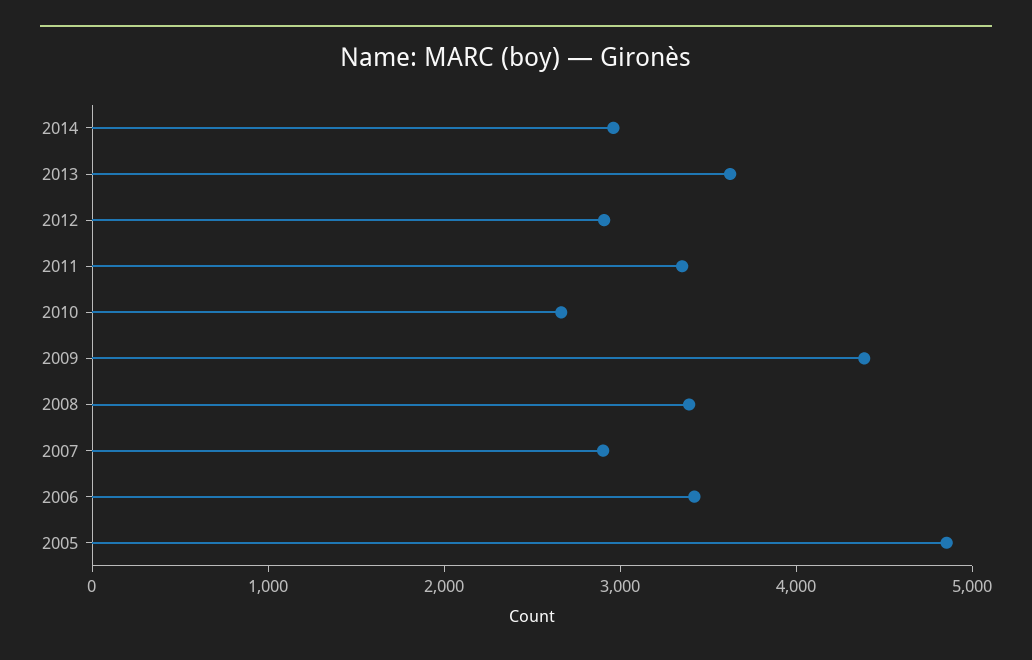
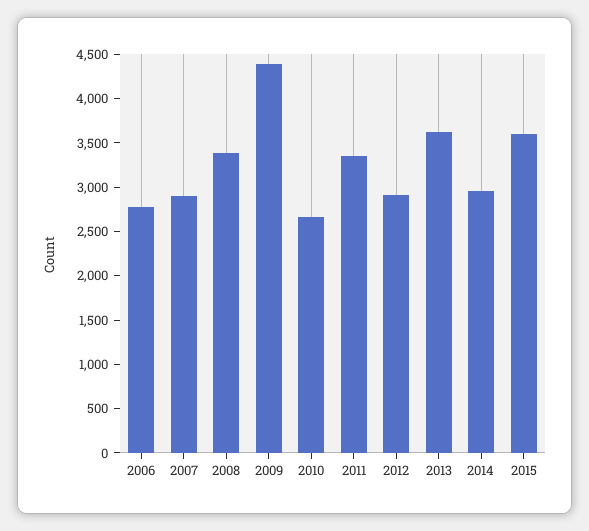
2006: 3400 -> 2800
2005: 4800 -> none
2015: none -> 3600

